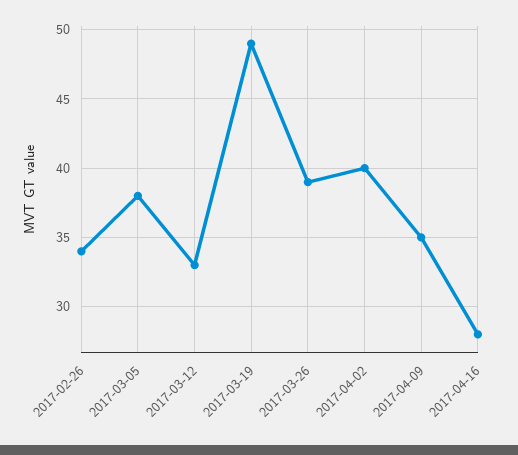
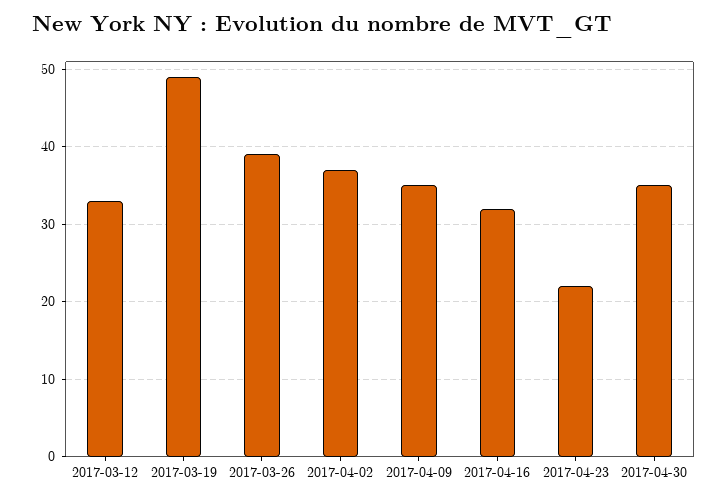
2017-02-26: 34 -> none
2017-03-05: 38 -> none
2017-04-02: 40 -> 37
2017-04-16: 28 -> 32
2017-04-23: none -> 22
2017-04-30: none -> 35

